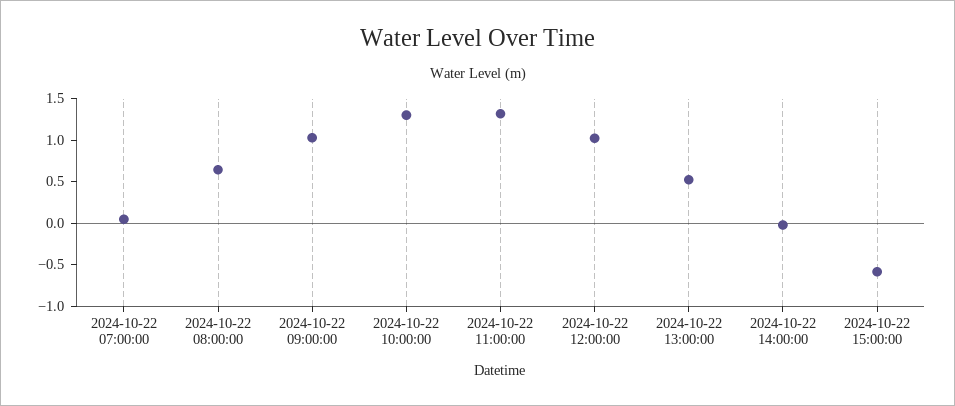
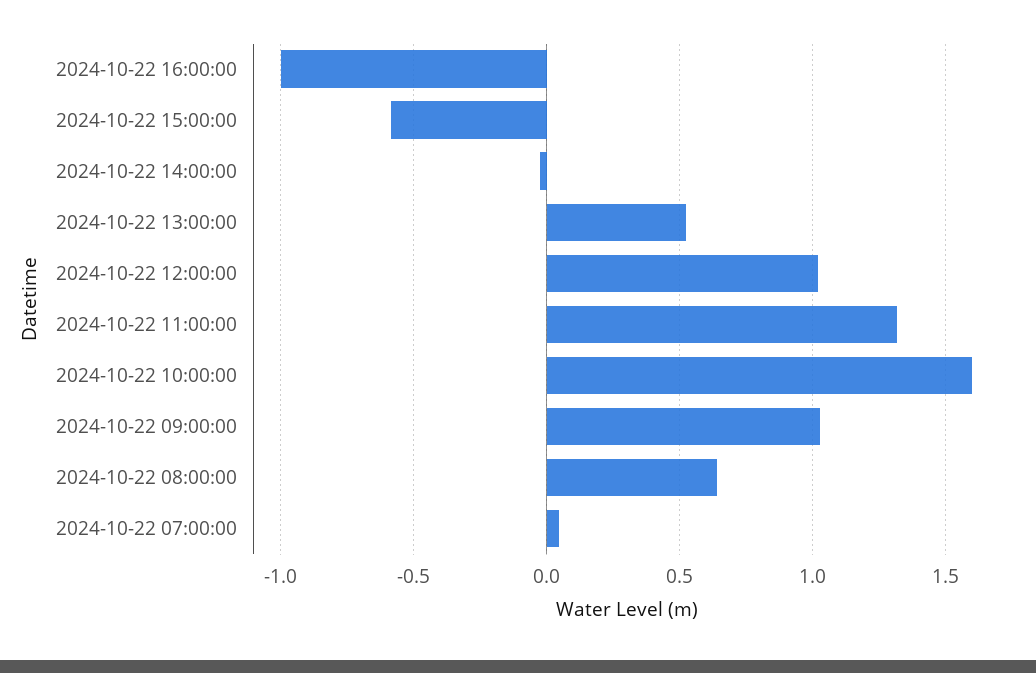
2024-10-22 10:00:00: 1.3 -> 1.6
2024-10-22 16:00:00: none -> -1

